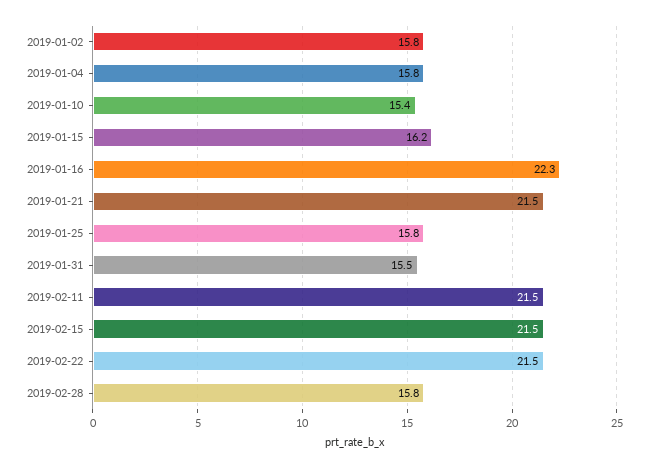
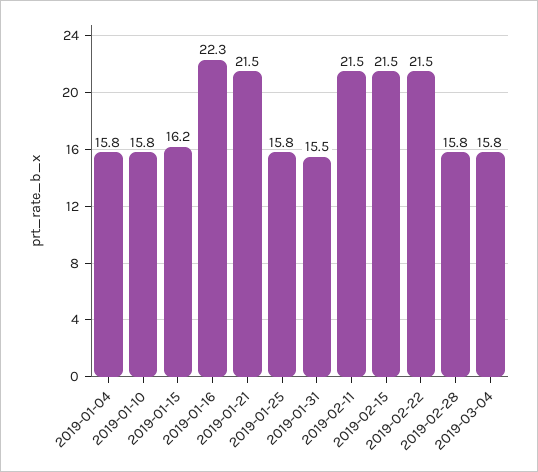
2019-01-02: 15.8 -> none
2019-01-10: 15.4 -> 15.8
2019-03-04: none -> 15.8

